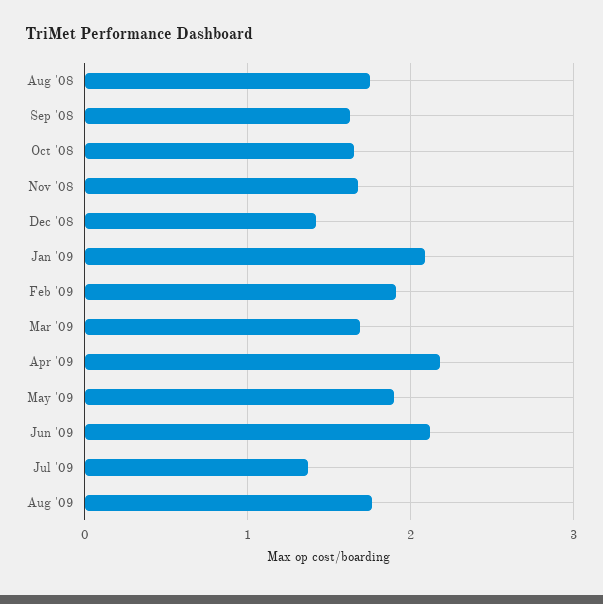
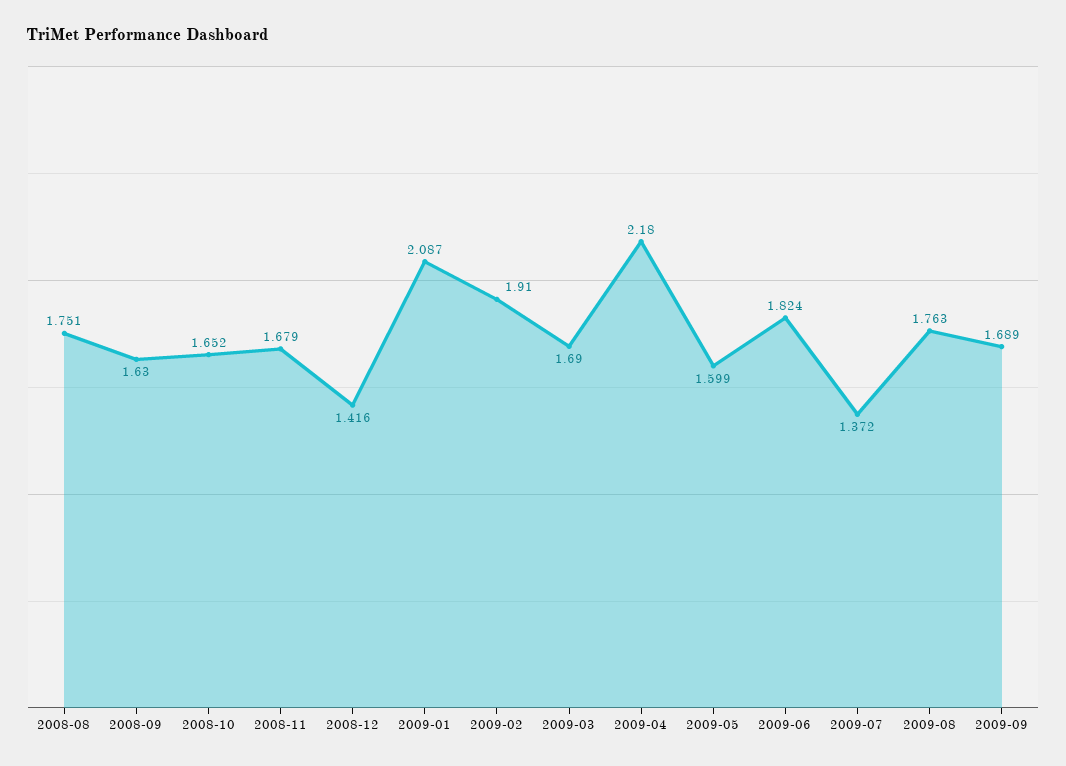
May '09: 1.9 -> 1.599
Jun '09: 2.1 -> 1.824
2009-09: none -> 1.689

